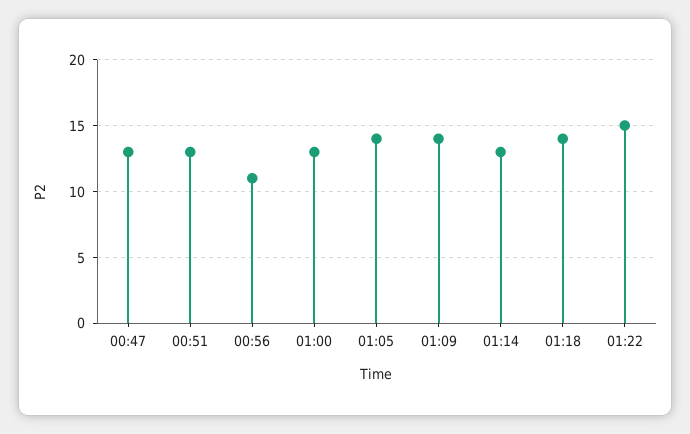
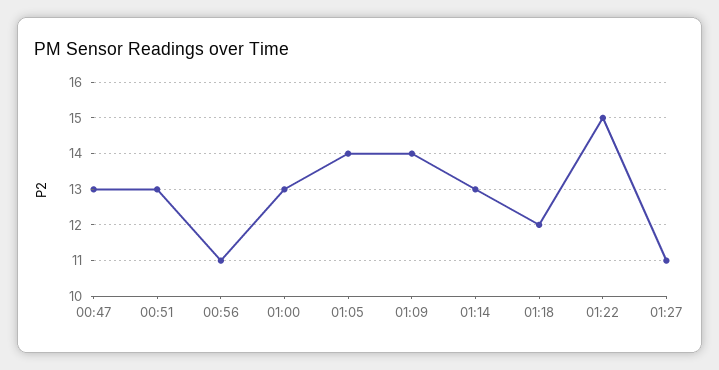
01:18: 14 -> 12
01:27: none -> 11

